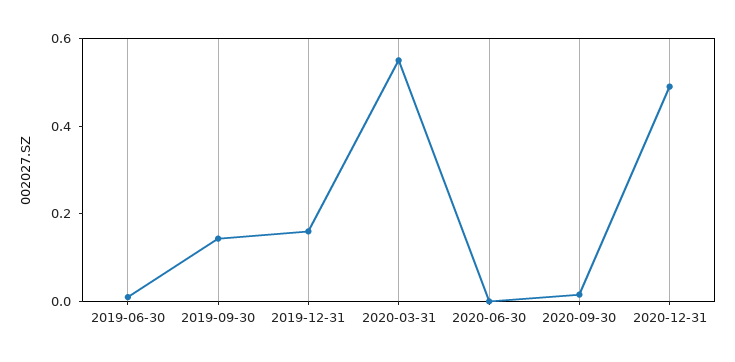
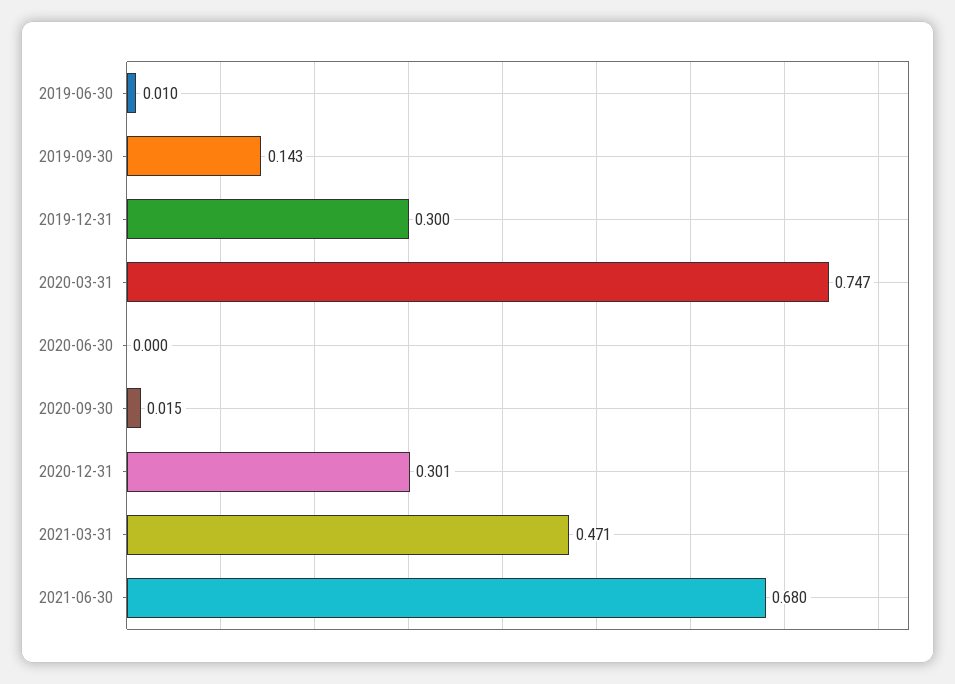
2019-12-31: 0.15 -> 0.3
2020-03-31: 0.55 -> 0.747
2020-12-31: 0.5 -> 0.301
2021-03-31: none -> 0.471
2021-06-30: none -> 0.68

